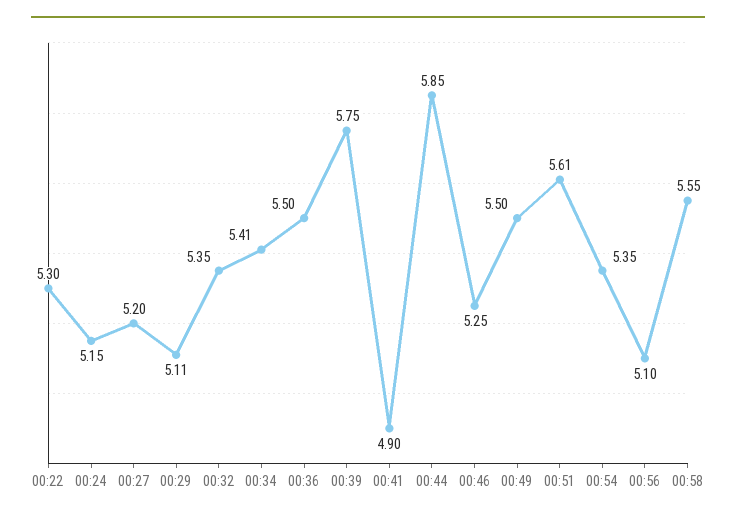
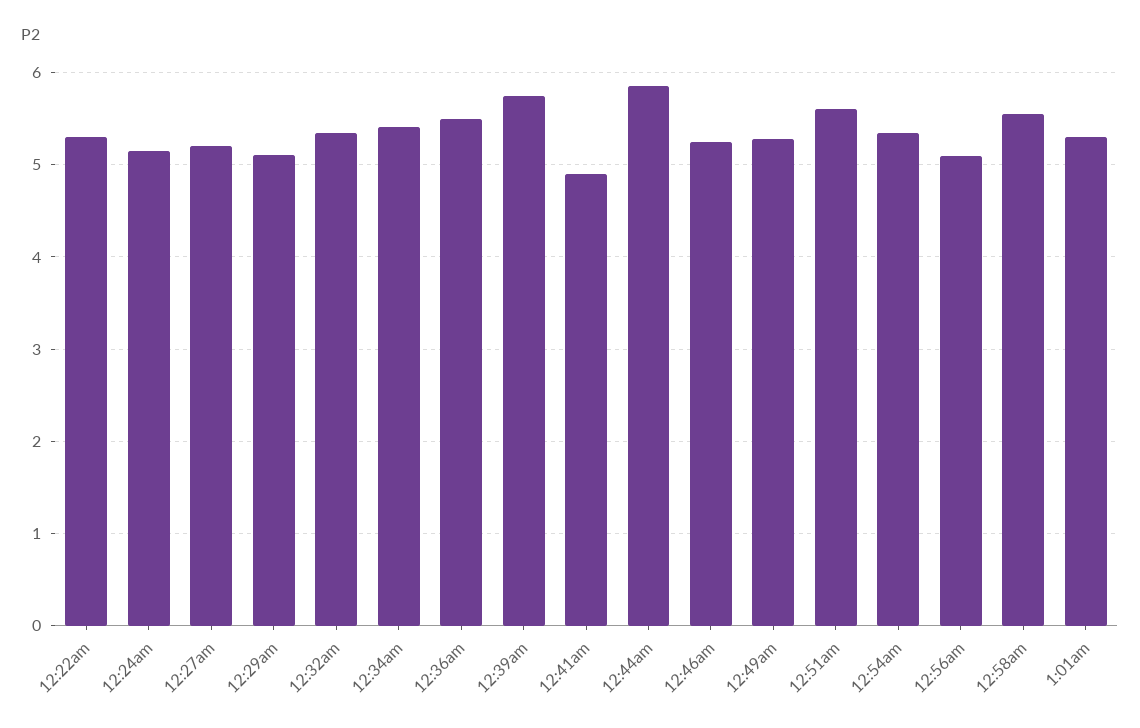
00:49: 5.5 -> 5.3
1:01am: none -> 5.3

